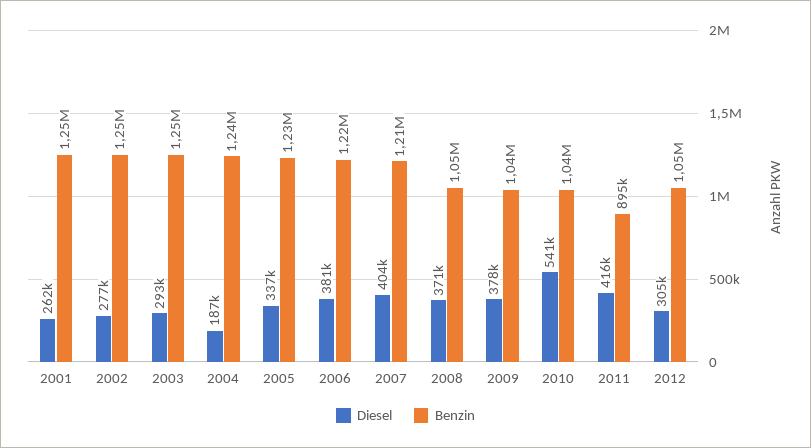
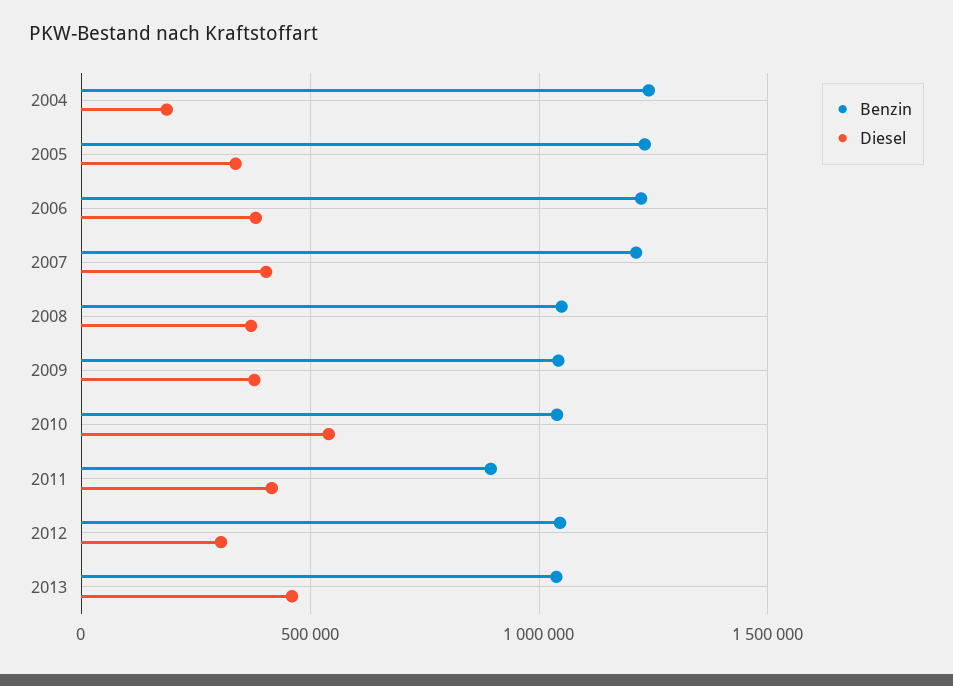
Diesel, 2001: 262000 -> none
Benzin, 2001: 1250000 -> none
Diesel, 2002: 277000 -> none
Benzin, 2002: 1250000 -> none
Diesel, 2003: 293000 -> none
Benzin, 2003: 1250000 -> none
Benzin, 2013: none -> 1050000
Diesel, 2013: none -> 450000

